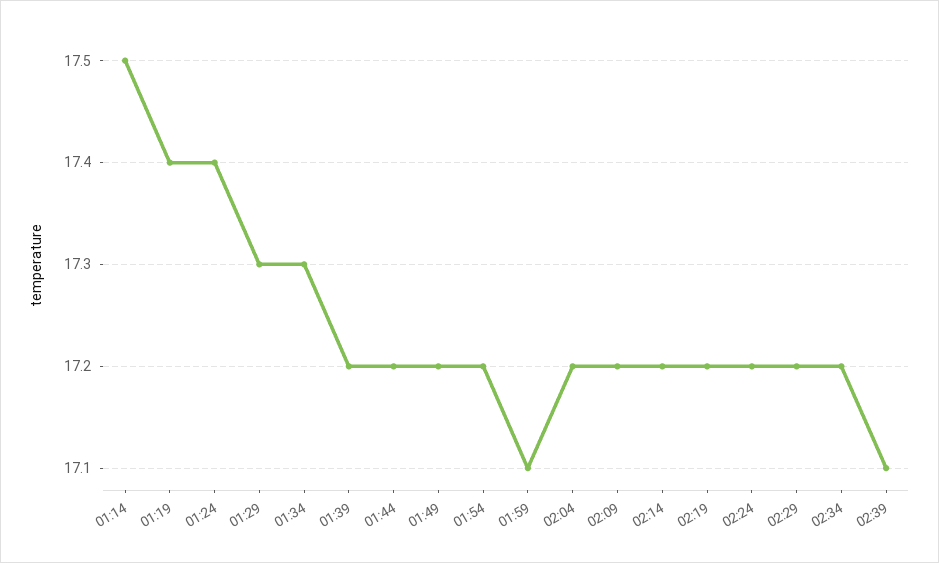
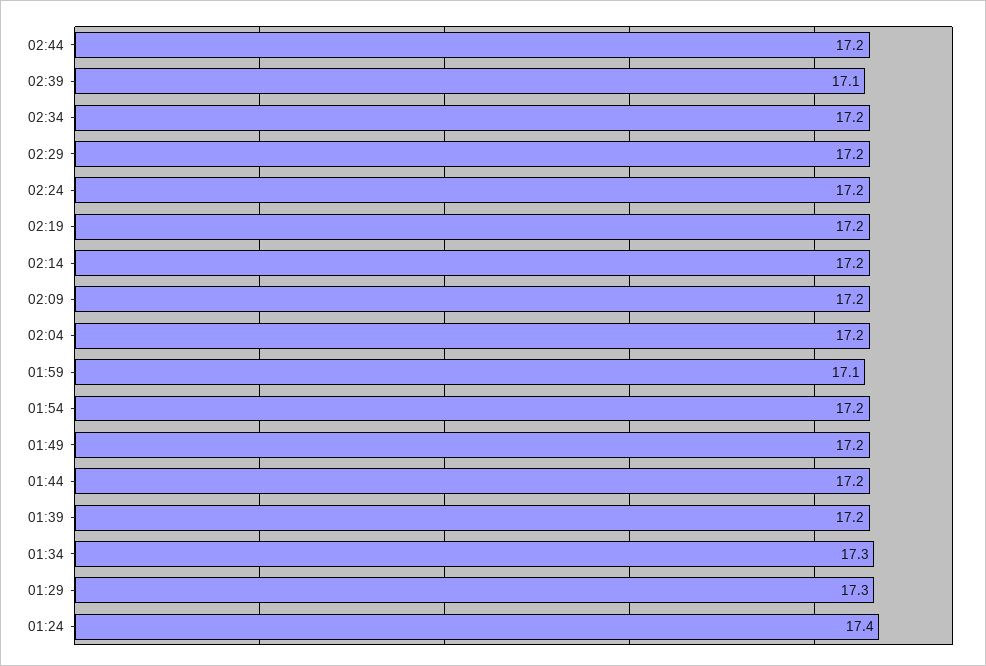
01:14: 17.5 -> none
01:19: 17.4 -> none
02:44: none -> 17.2

